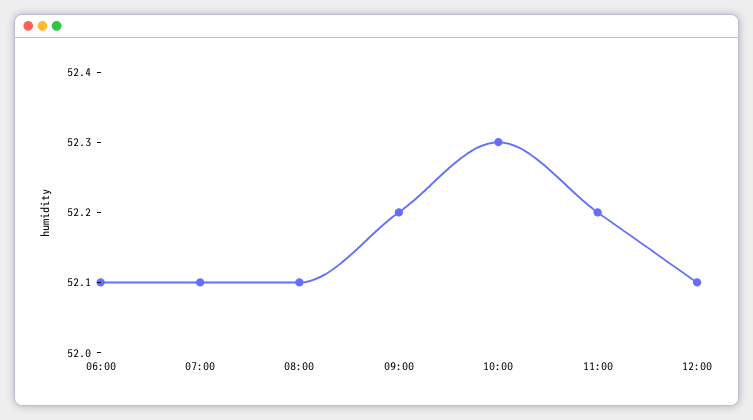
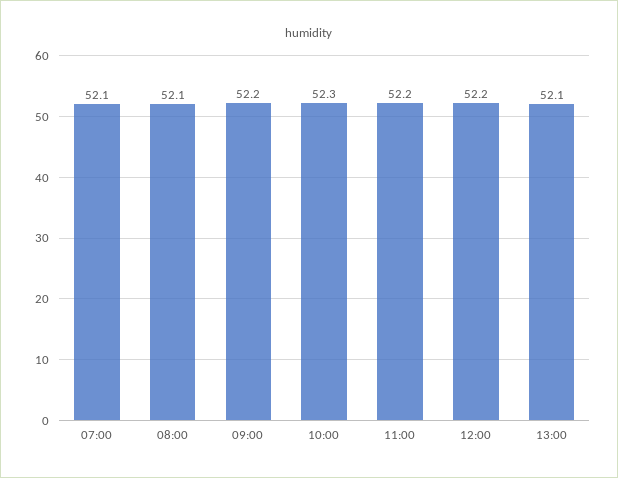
06:00: 52.1 -> none
12:00: 52.1 -> 52.2
13:00: none -> 52.1

